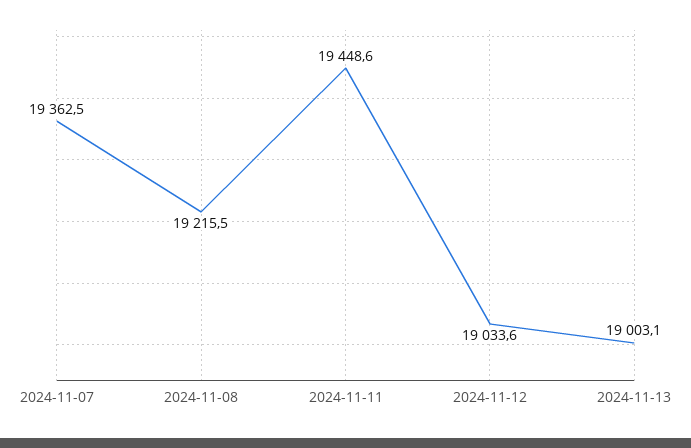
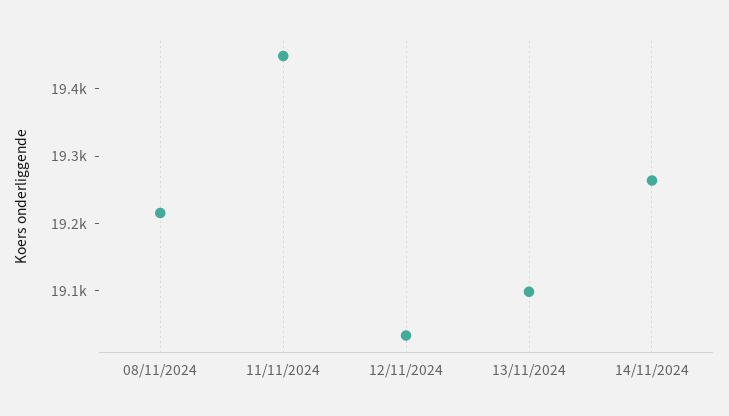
2024-11-07: 19362.5 -> none
2024-11-13: 19003.1 -> 19100
14/11/2024: none -> 19260

